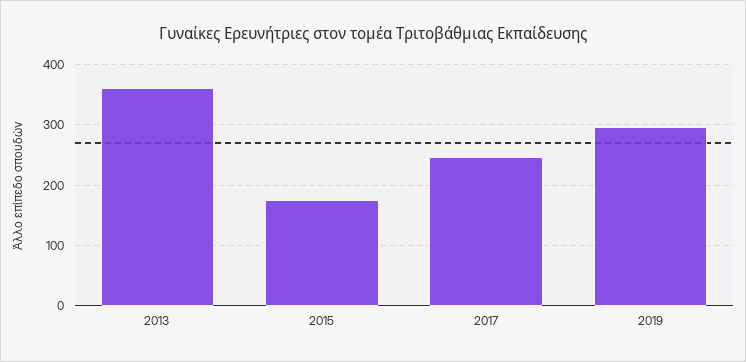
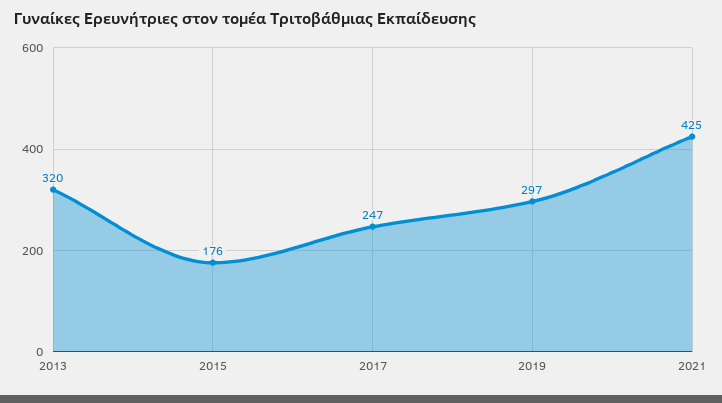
2013: 360 -> 320
2021: none -> 425

